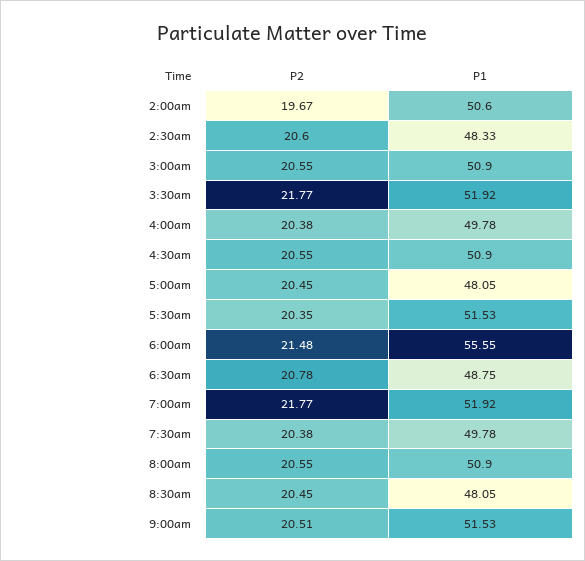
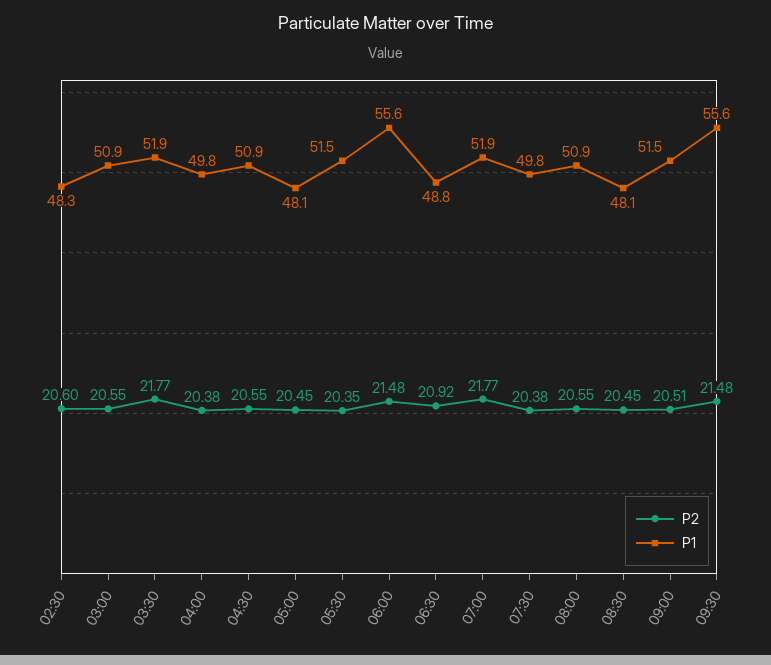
P2, 2:00am: 19.67 -> none
P1, 2:00am: 50.6 -> none
P2, 6:30am: 20.78 -> 20.92
P2, 09:30: none -> 21.48
P1, 09:30: none -> 55.6

